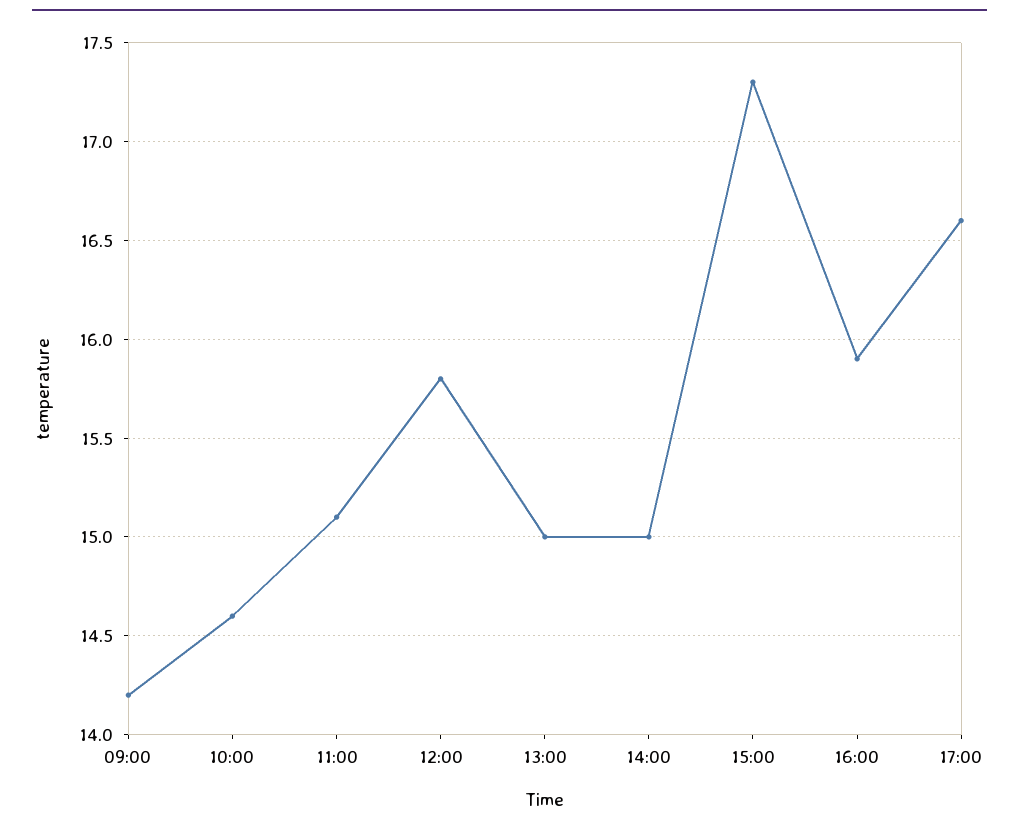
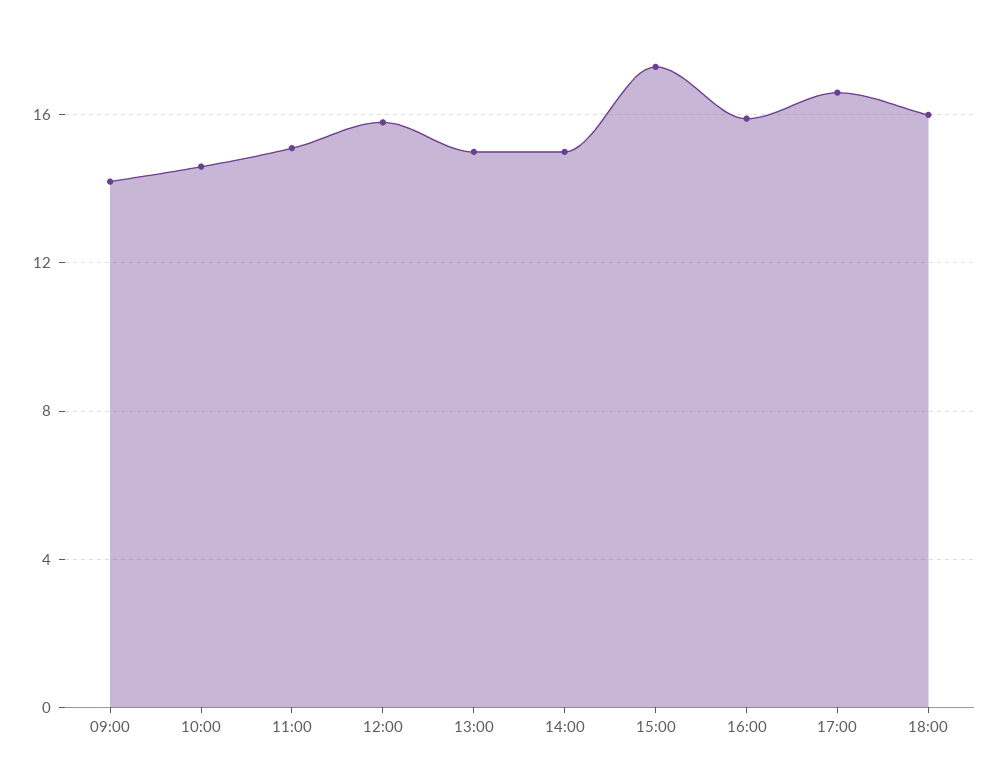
18:00: none -> 16

